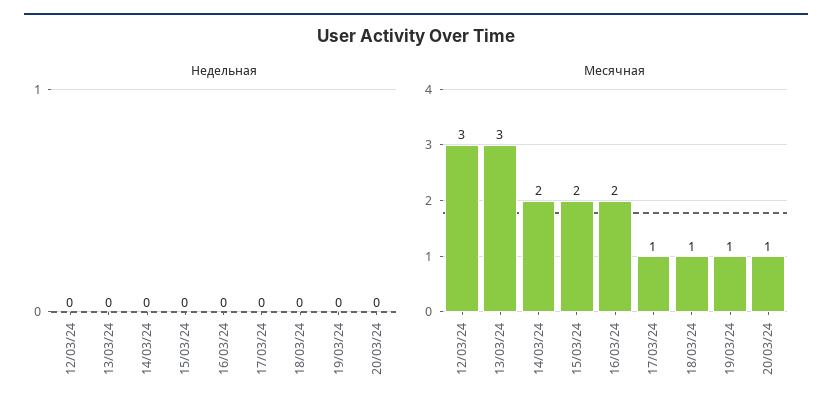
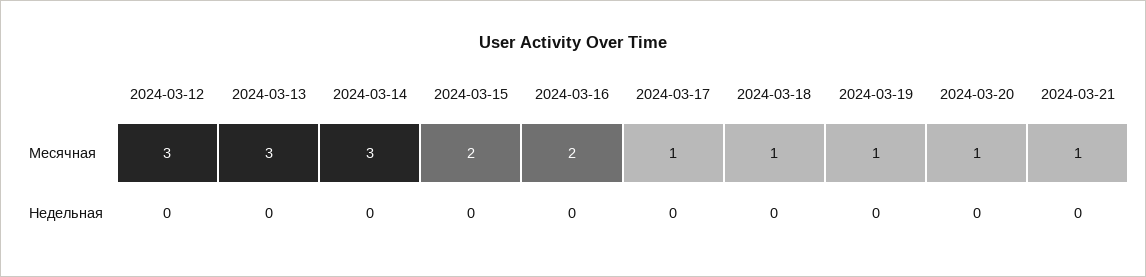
Месячная, 14/03/24: 2 -> 3
Месячная, 2024-03-21: none -> 1
Недельная, 2024-03-21: none -> 0

